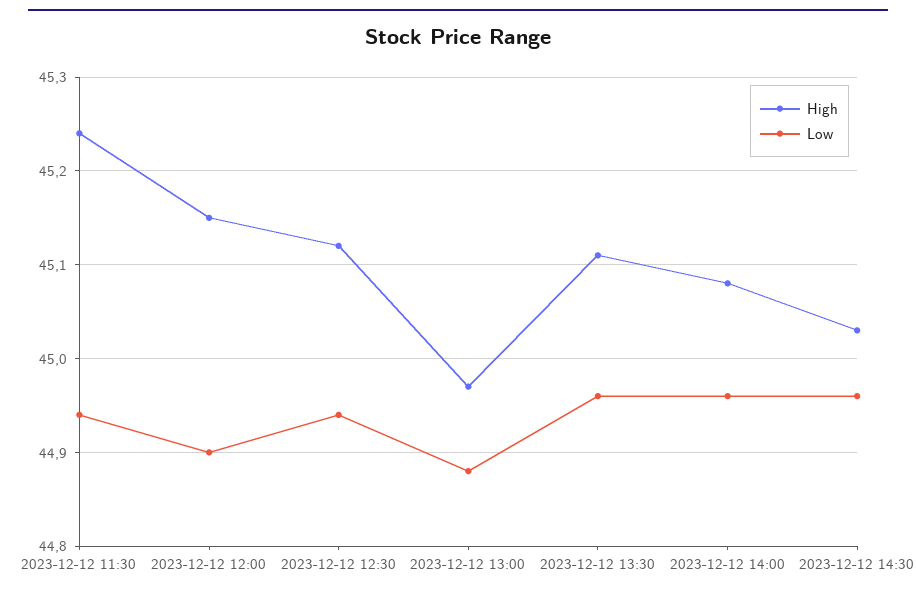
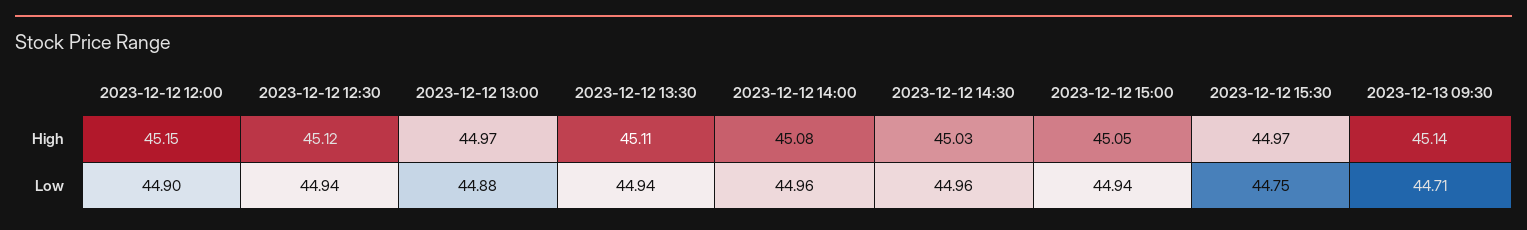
High, 2023-12-12 11:30: 45.24 -> none
Low, 2023-12-12 11:30: 44.94 -> none
Low, 2023-12-12 13:30: 44.96 -> 44.94
High, 2023-12-12 15:00: none -> 45.05
High, 2023-12-12 15:30: none -> 44.97
High, 2023-12-13 09:30: none -> 45.14
Low, 2023-12-12 15:00: none -> 44.94
Low, 2023-12-12 15:30: none -> 44.75
Low, 2023-12-13 09:30: none -> 44.71

